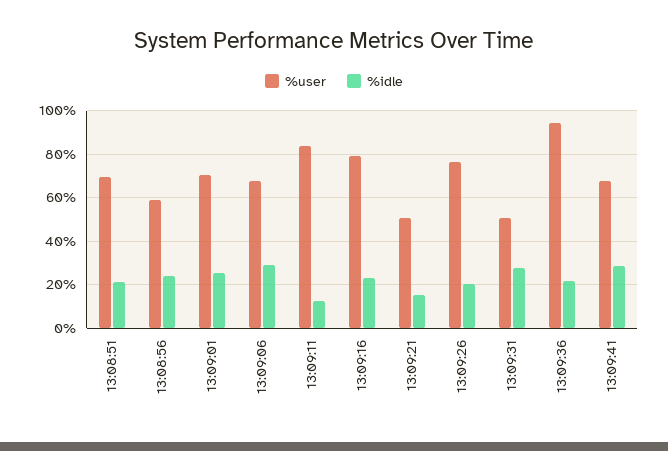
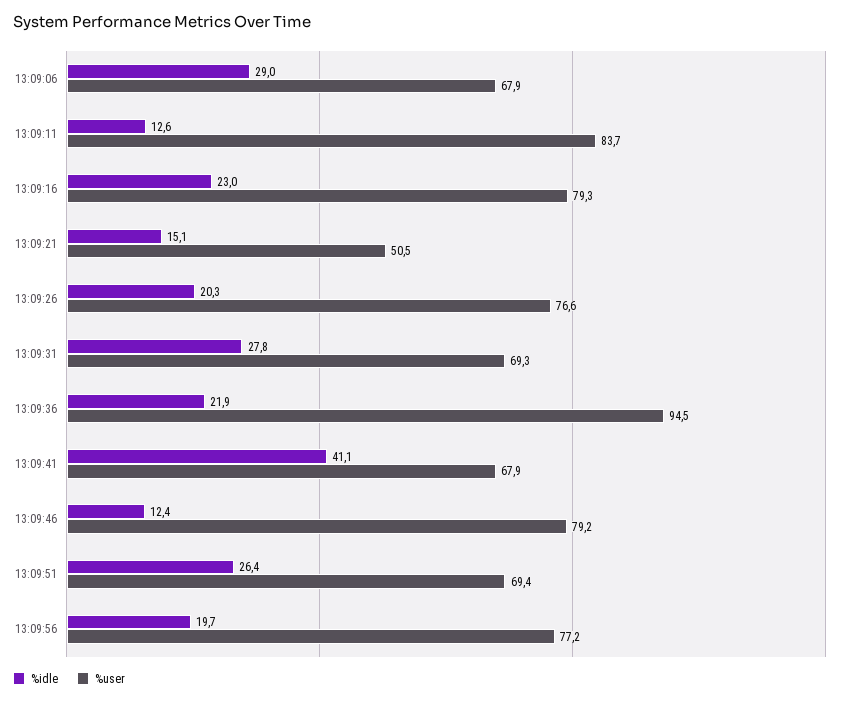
%user, 13:08:51: 70 -> none
%idle, 13:08:51: 20 -> none
%user, 13:08:56: 60 -> none
%idle, 13:08:56: 25 -> none
%user, 13:09:01: 70 -> none
%idle, 13:09:01: 25 -> none
%user, 13:09:31: 50 -> 69.3
%idle, 13:09:41: 30 -> 41.1
%idle, 13:09:46: none -> 12.4
%user, 13:09:46: none -> 79.2
%idle, 13:09:51: none -> 26.4
%user, 13:09:51: none -> 69.4
%idle, 13:09:56: none -> 19.7
%user, 13:09:56: none -> 77.2

